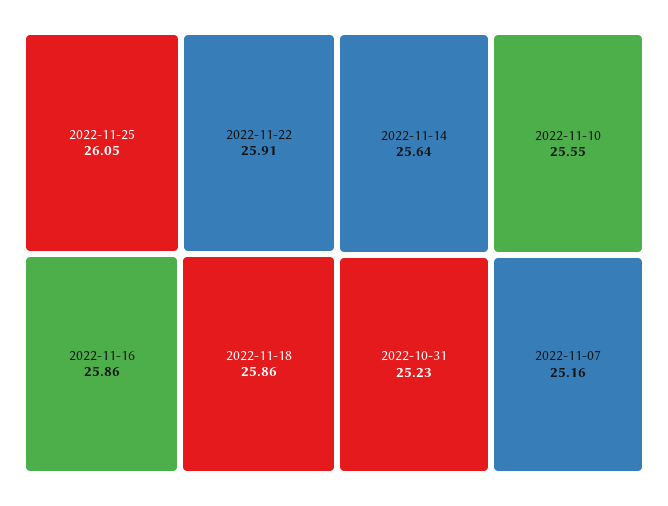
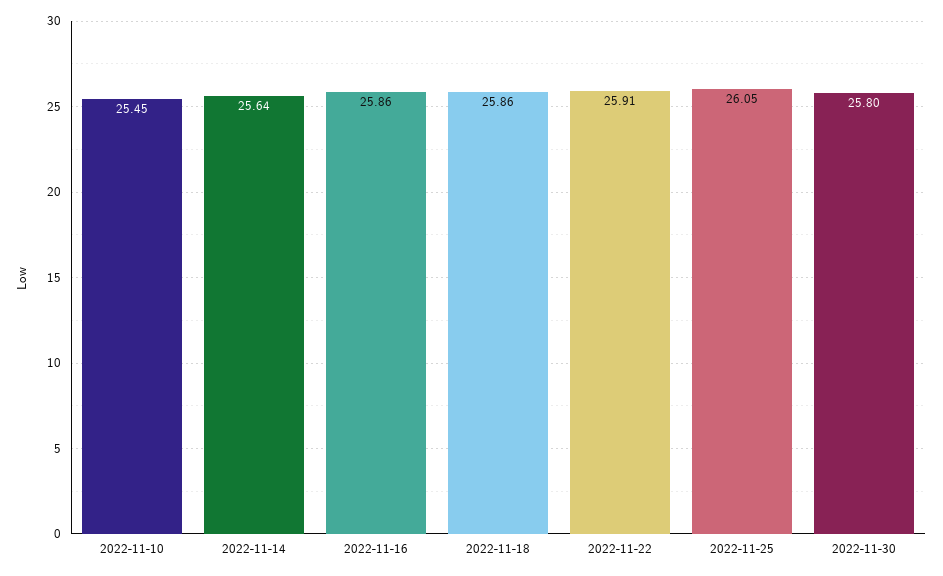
2022-11-10: 25.55 -> 25.45
2022-10-31: 25.23 -> none
2022-11-07: 25.16 -> none
2022-11-30: none -> 25.8

